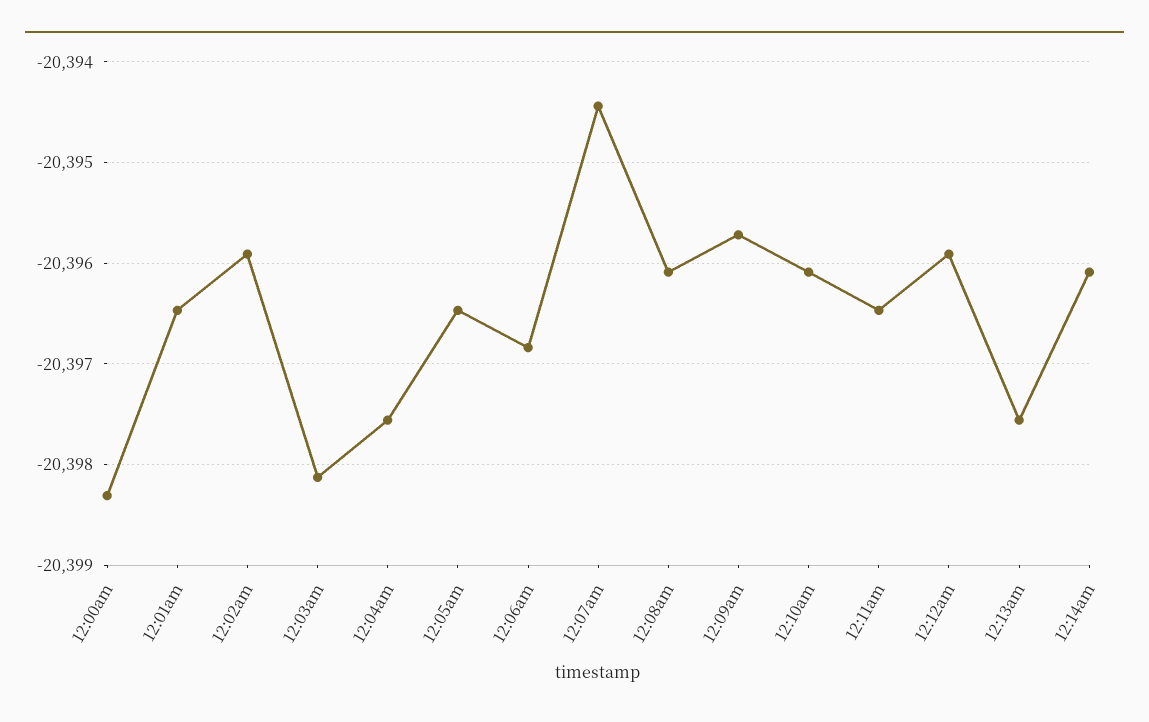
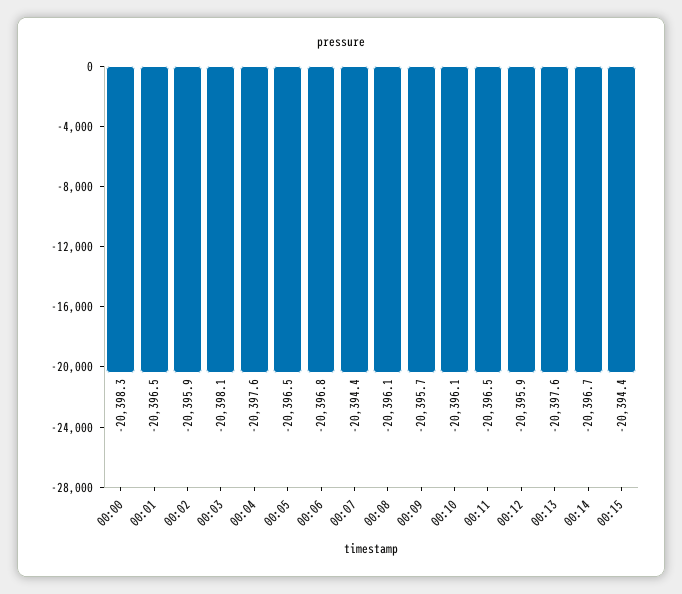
12:14am: -20396.1 -> -20396.7
00:15: none -> -20394.4

